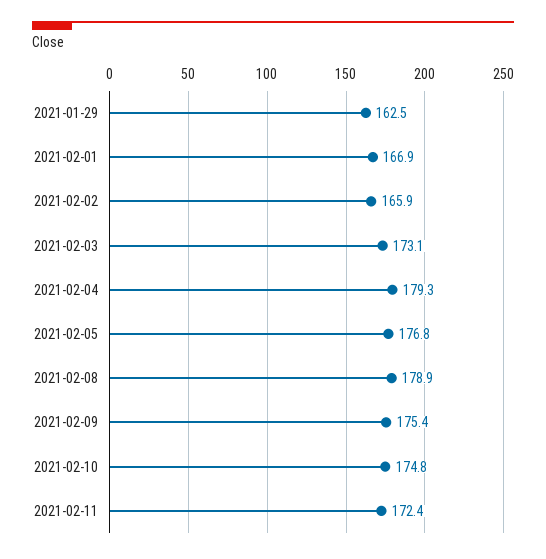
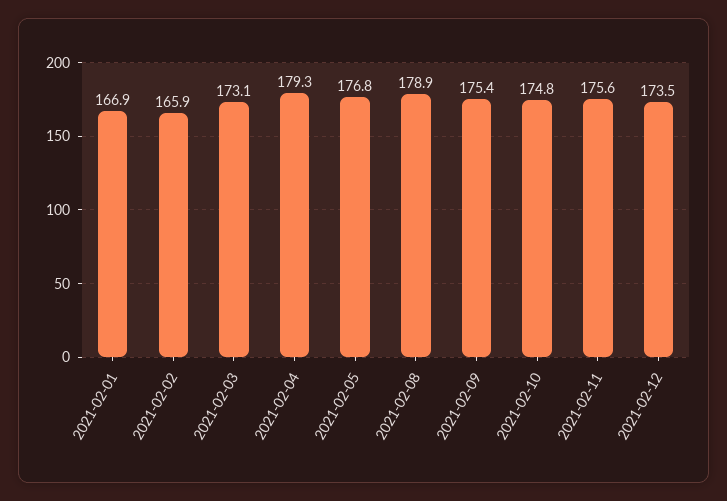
2021-01-29: 162.5 -> none
2021-02-11: 172.4 -> 175.6
2021-02-12: none -> 173.5

